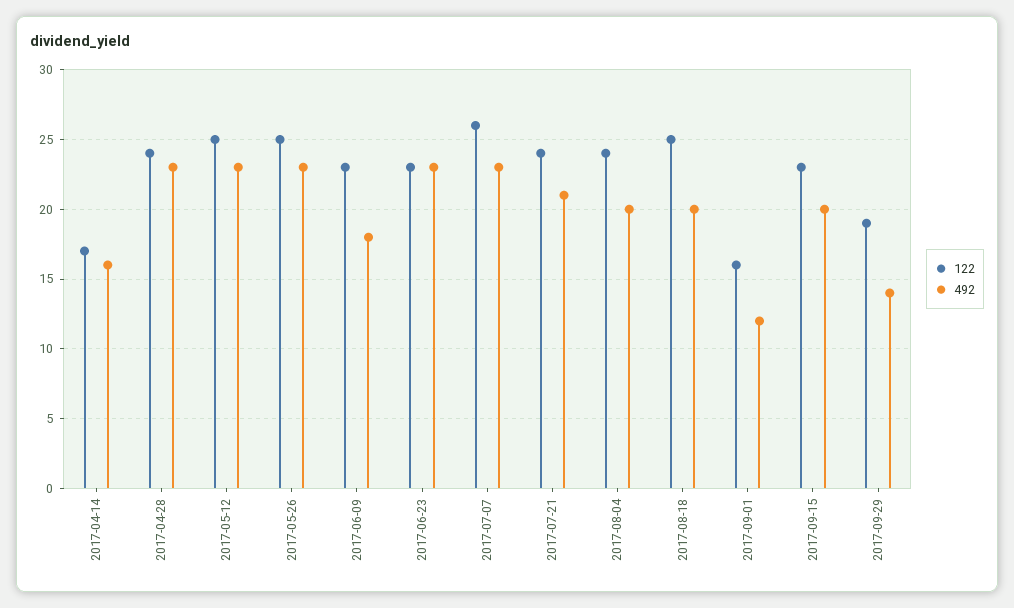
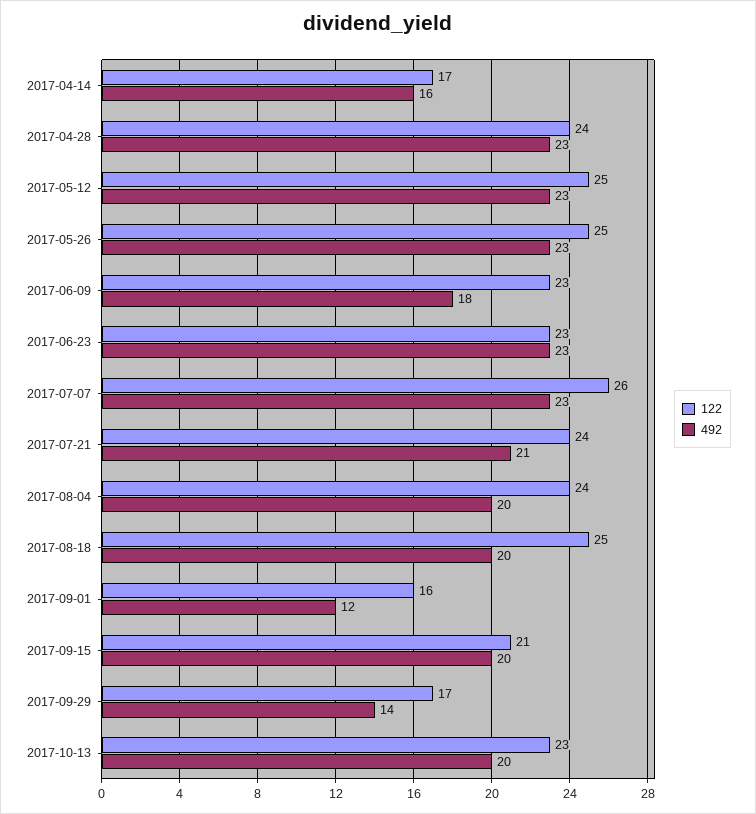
122, 2017-09-15: 23 -> 21
122, 2017-09-29: 19 -> 17
122, 2017-10-13: none -> 23
492, 2017-10-13: none -> 20

